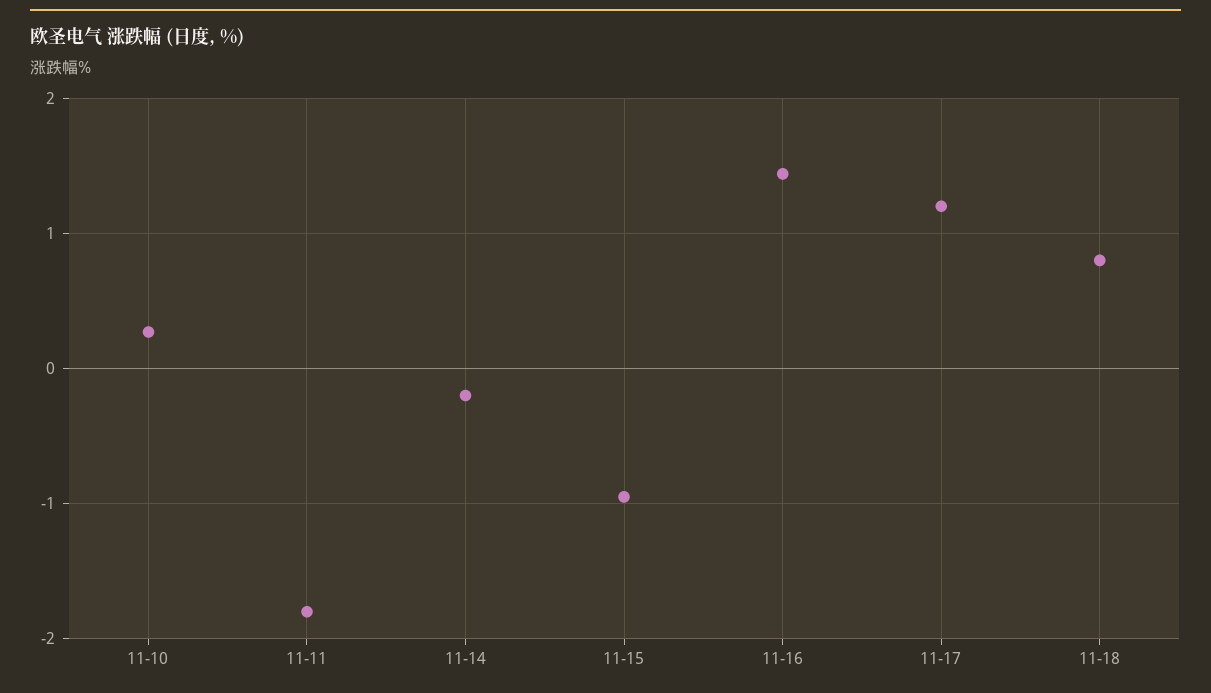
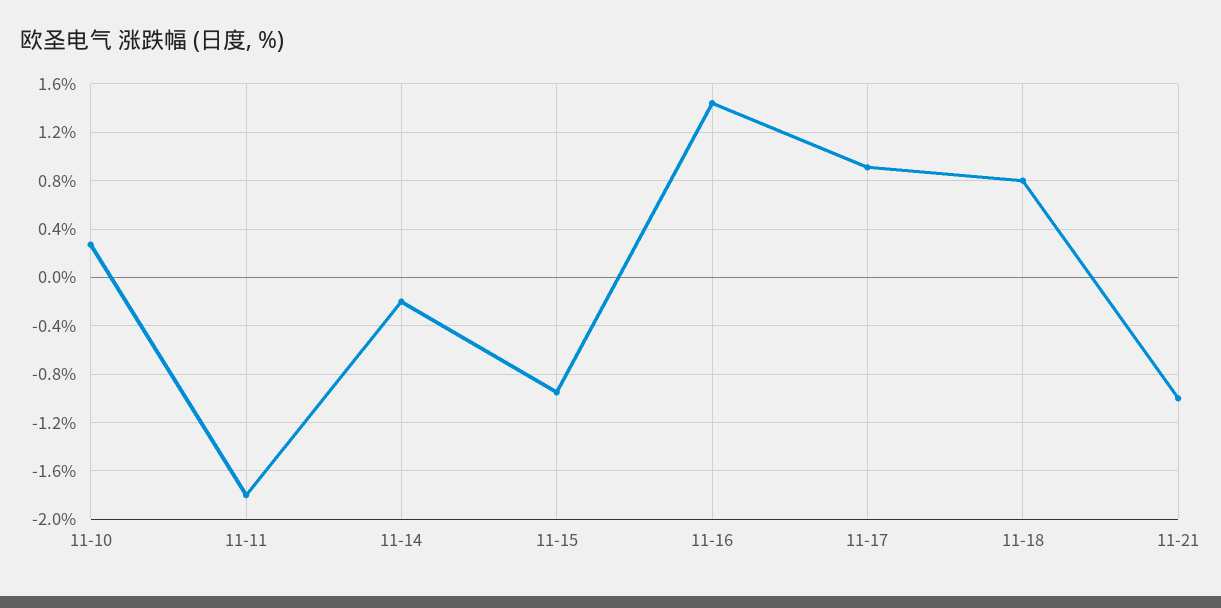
11-17: 1.2 -> 0.9
11-21: none -> -1

